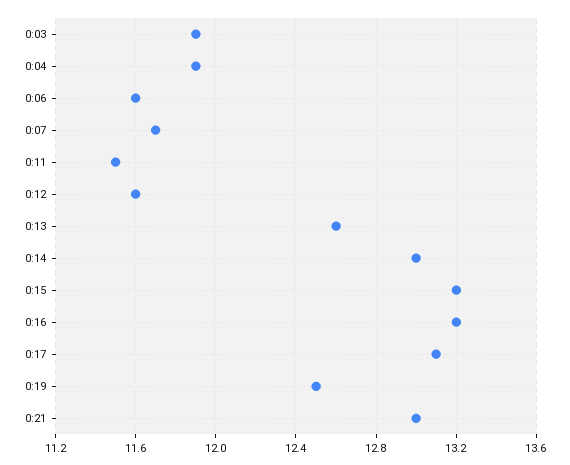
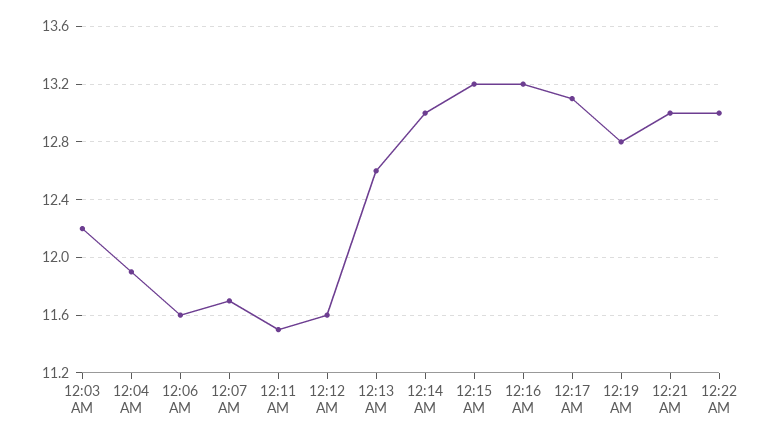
0:03: 11.9 -> 12.2
0:19: 12.5 -> 12.8
12:22 AM: none -> 13

